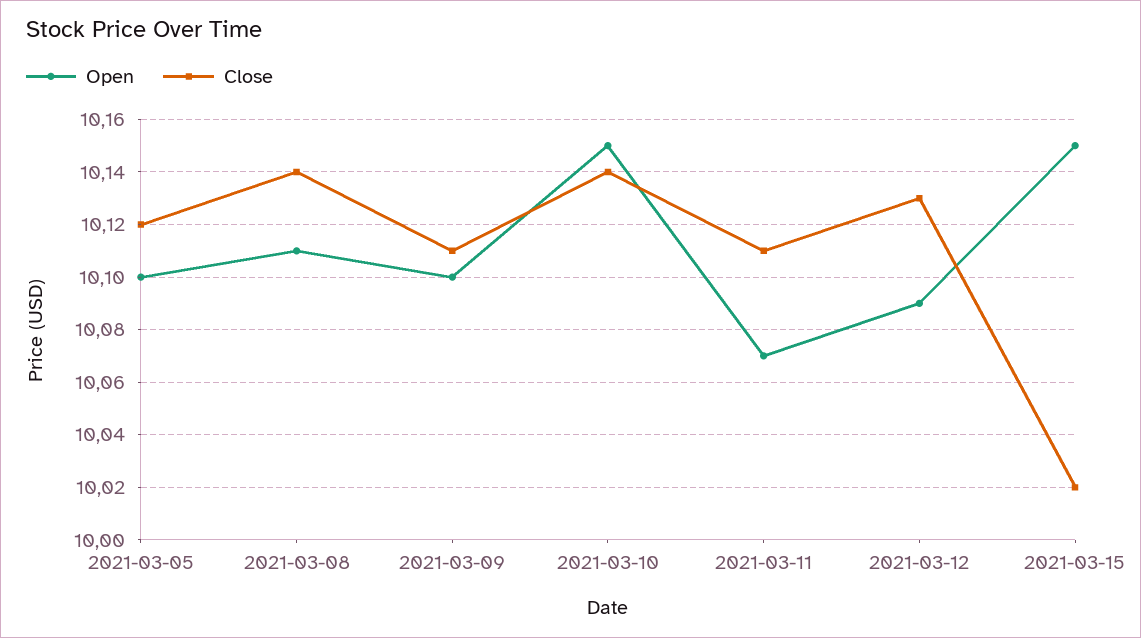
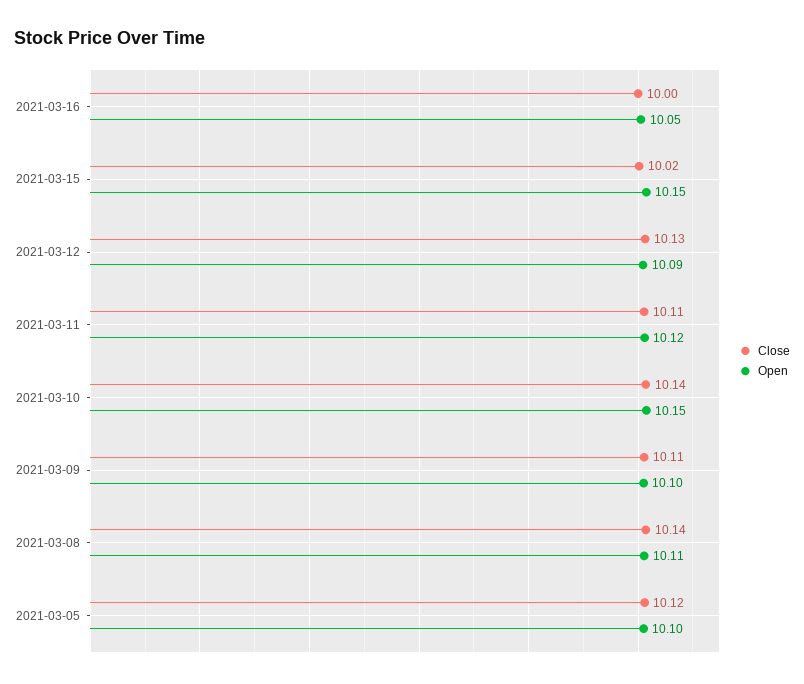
Open, 2021-03-11: 10.07 -> 10.12
Close, 2021-03-16: none -> 10
Open, 2021-03-16: none -> 10.05

